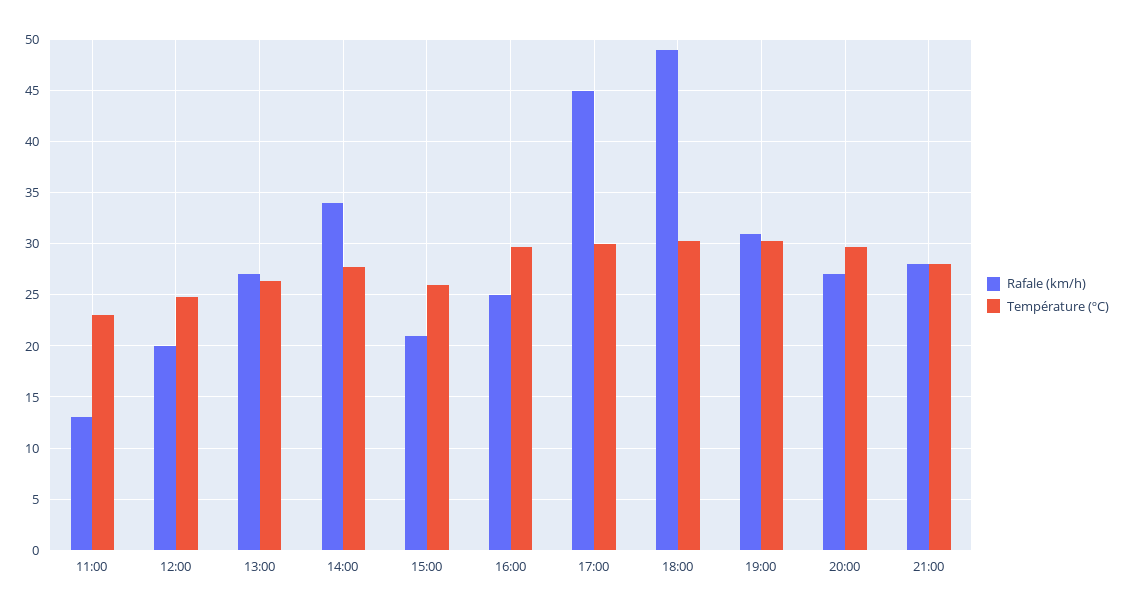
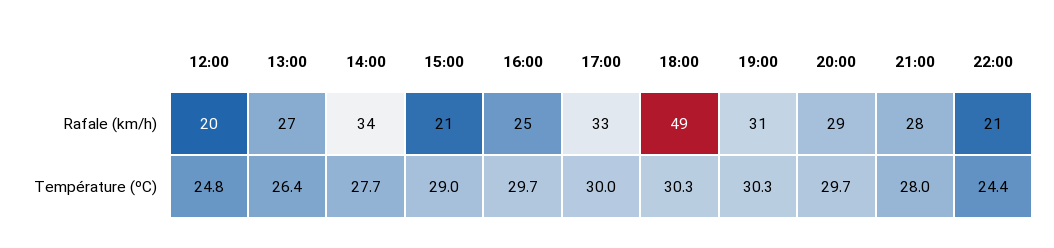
Rafale (km/h), 11:00: 13 -> none
Température (ºC), 11:00: 23 -> none
Température (ºC), 15:00: 26 -> 29
Rafale (km/h), 17:00: 45 -> 33
Rafale (km/h), 20:00: 27 -> 29
Rafale (km/h), 22:00: none -> 21
Température (ºC), 22:00: none -> 24.4

